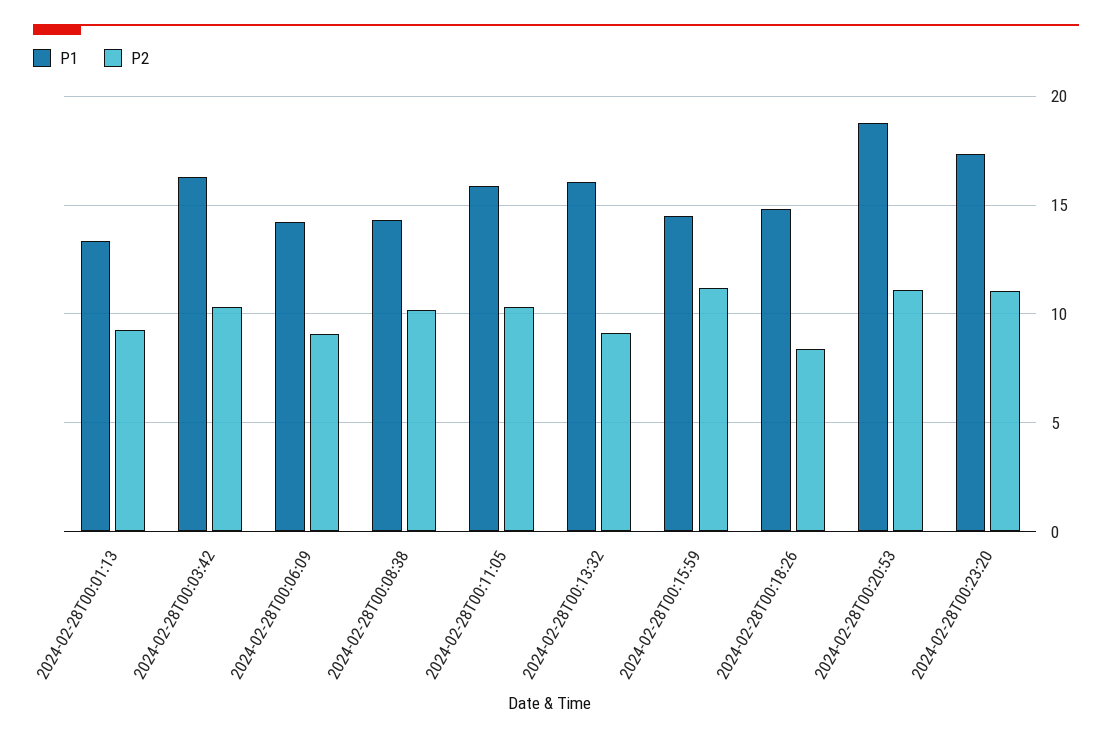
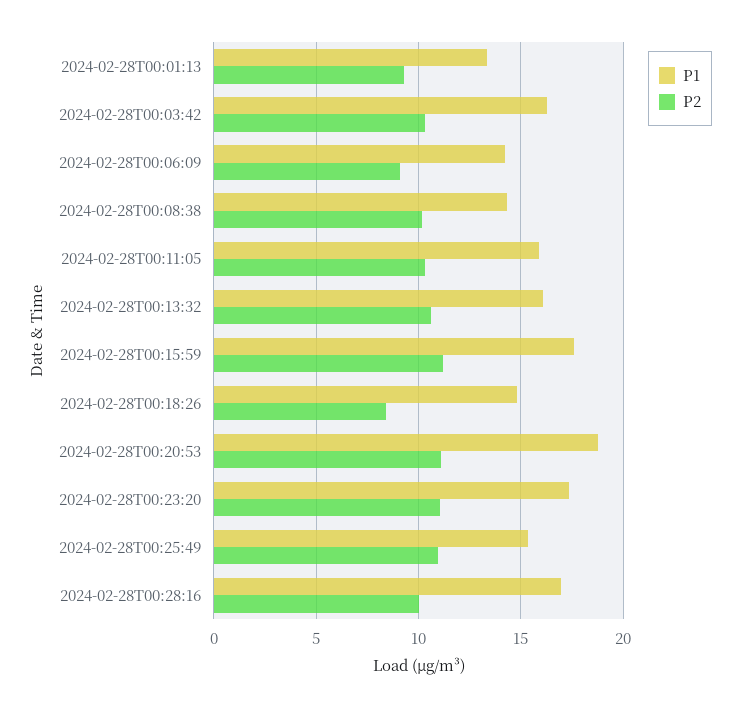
P2, 2024-02-28T00:13:32: 9 -> 10.5
P1, 2024-02-28T00:15:59: 14.5 -> 17.5
P1, 2024-02-28T00:25:49: none -> 15.5
P2, 2024-02-28T00:25:49: none -> 11
P1, 2024-02-28T00:28:16: none -> 17
P2, 2024-02-28T00:28:16: none -> 10

